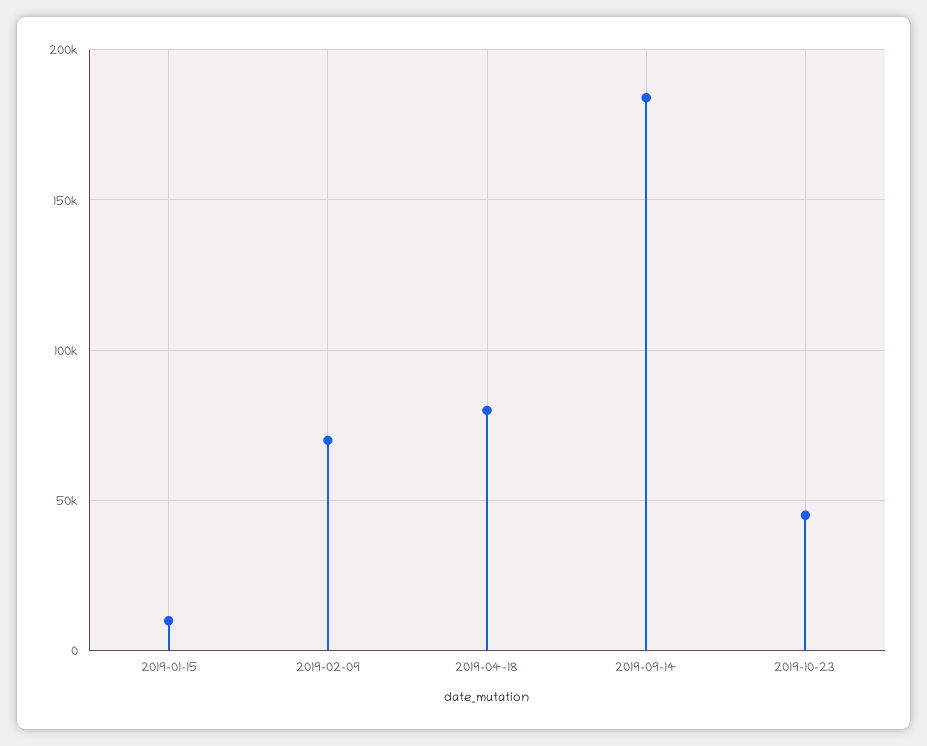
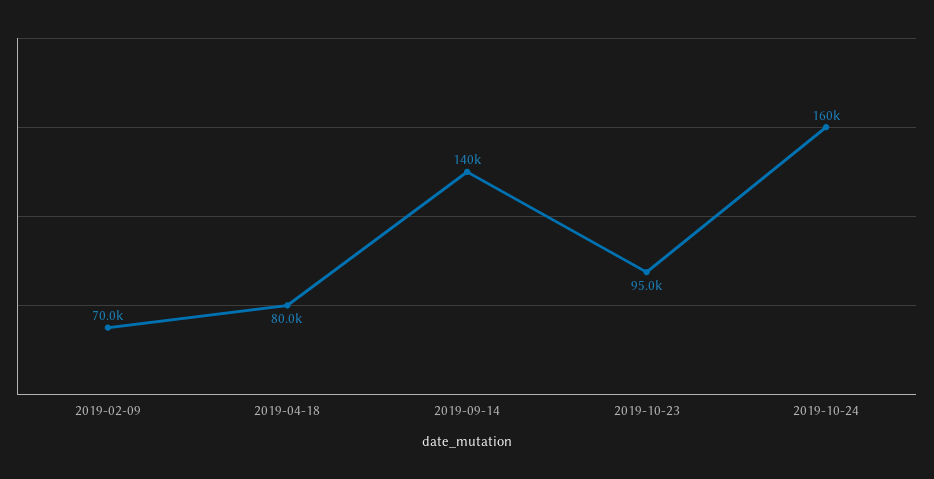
2019-01-15: 10000 -> none
2019-09-14: 185000 -> 140000
2019-10-23: 45000 -> 95000
2019-10-24: none -> 160000

